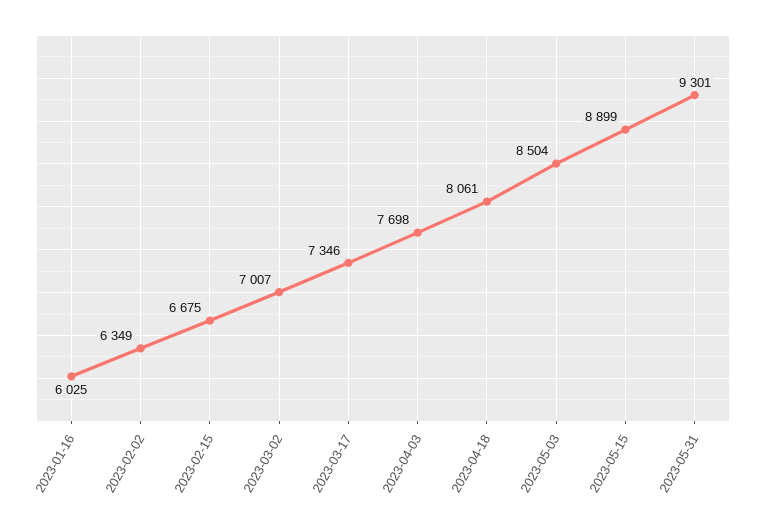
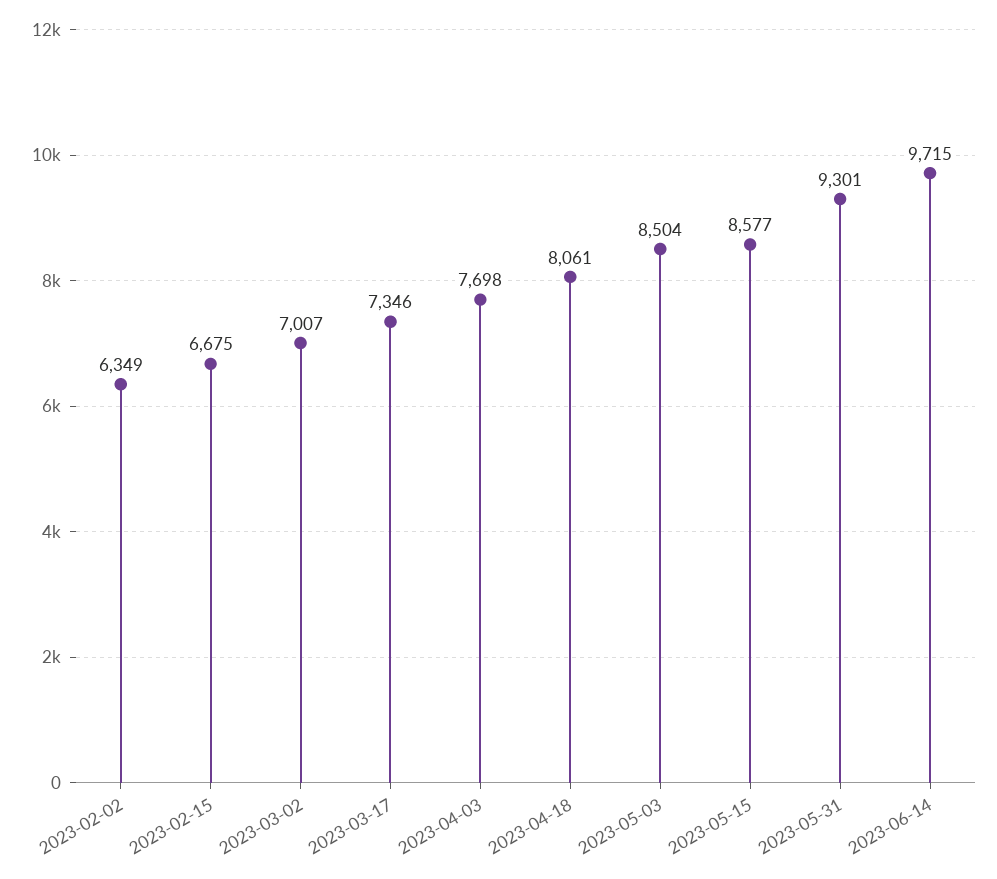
2023-01-16: 6025 -> none
2023-05-15: 8899 -> 8577
2023-06-14: none -> 9715

